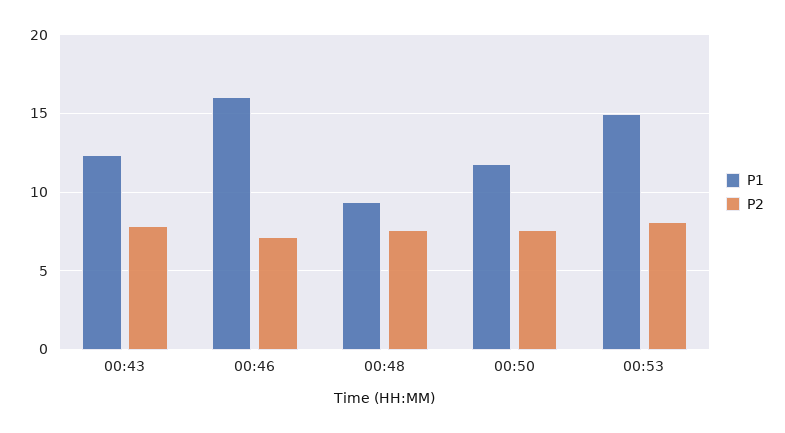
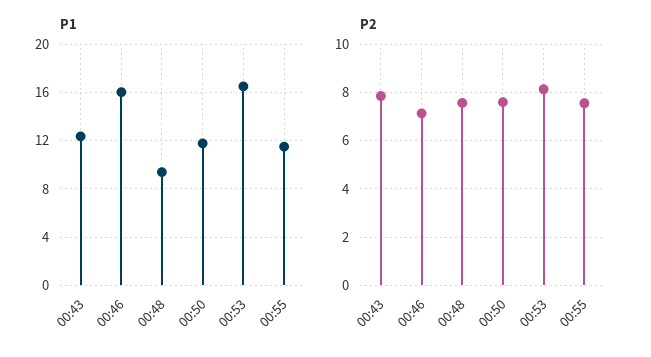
P1, 00:53: 15 -> 16.5
P1, 00:55: none -> 11.5
P2, 00:55: none -> 7.5

